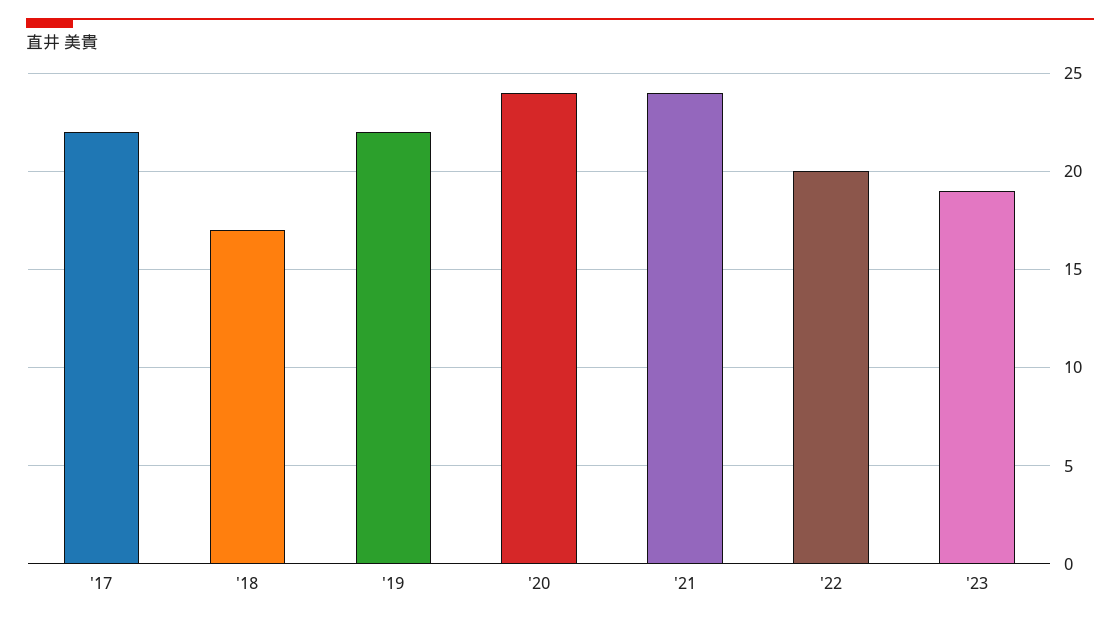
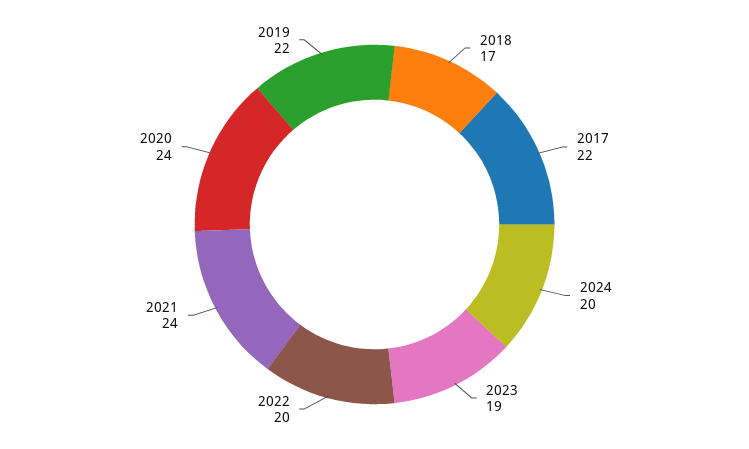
2024: none -> 20

